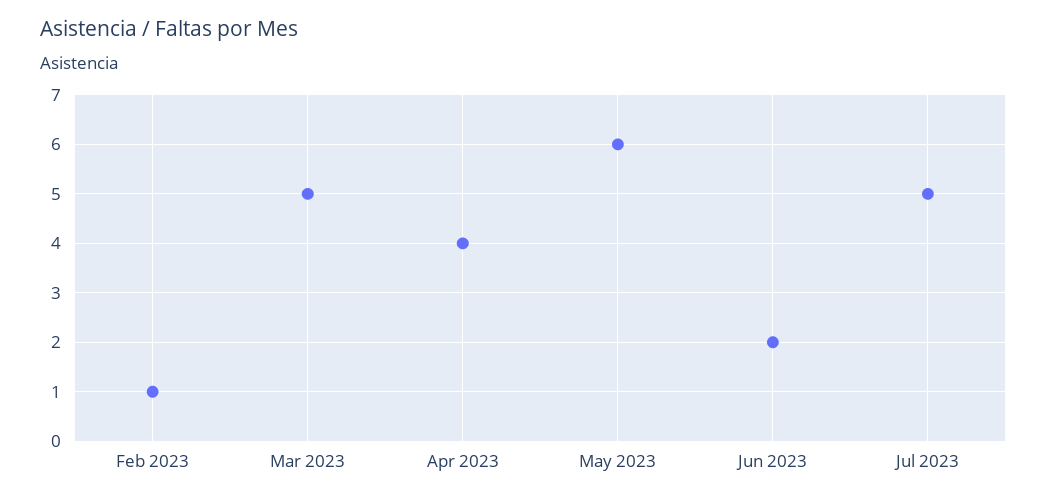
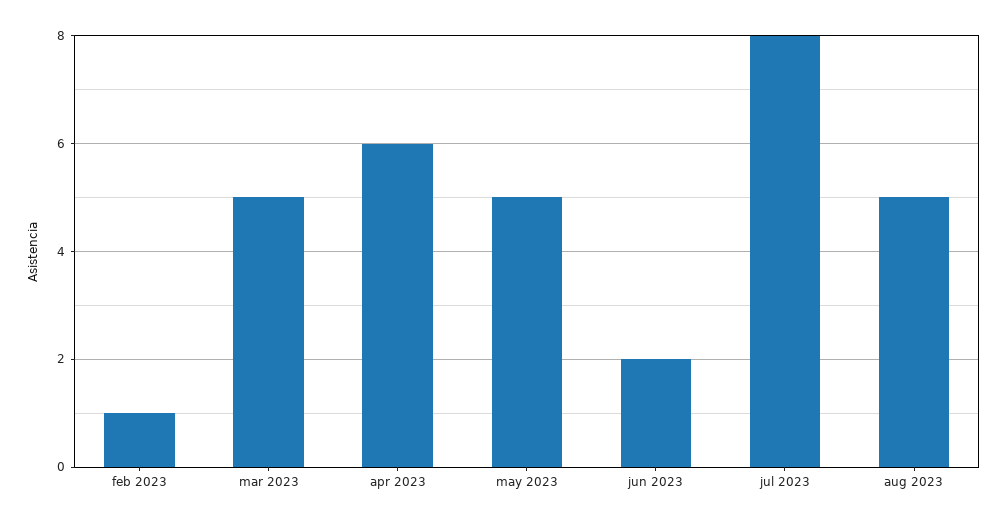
Apr 2023: 4 -> 6
May 2023: 6 -> 5
Jul 2023: 5 -> 8
aug 2023: none -> 5

